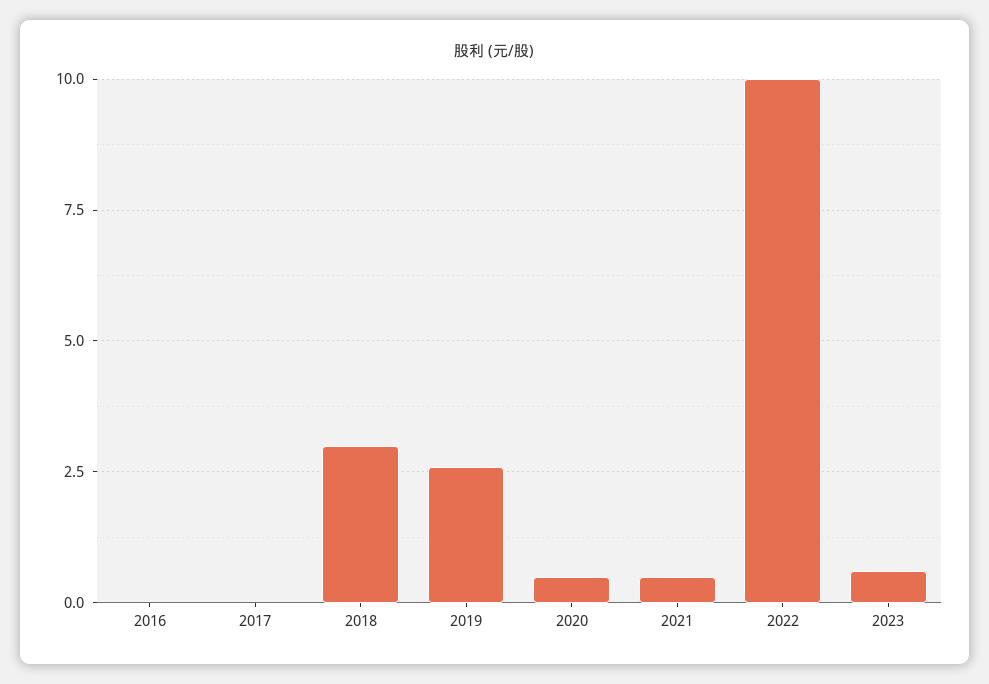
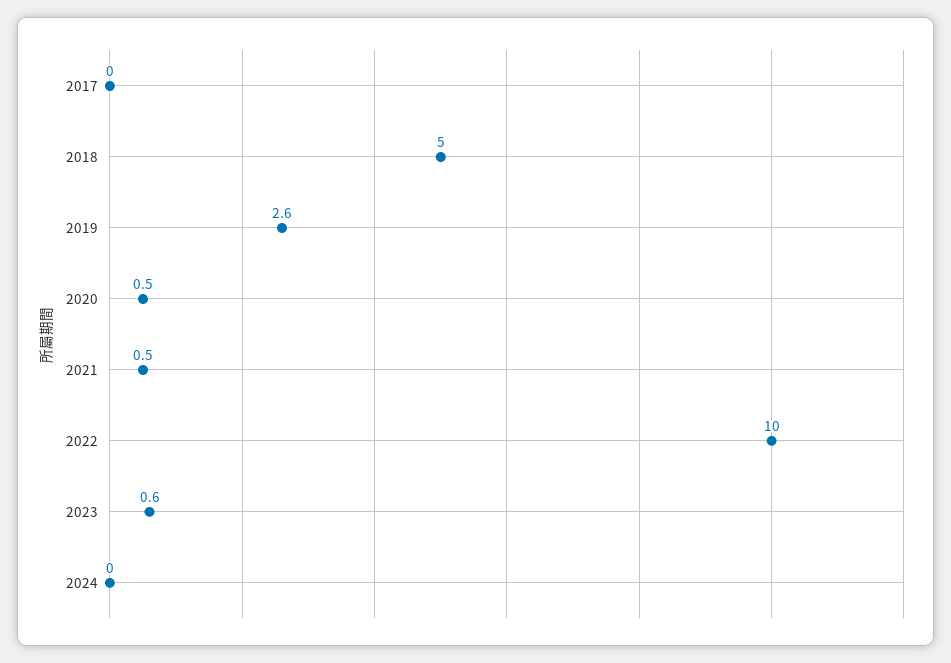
2016: 0 -> none
2018: 3 -> 5
2024: none -> 0

